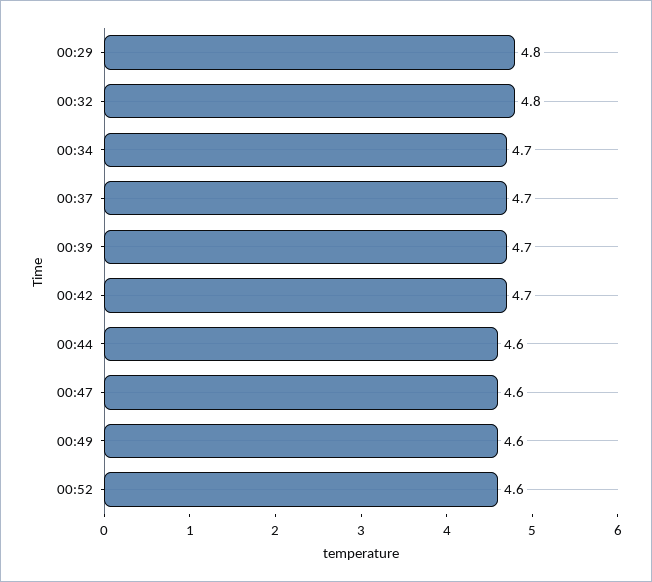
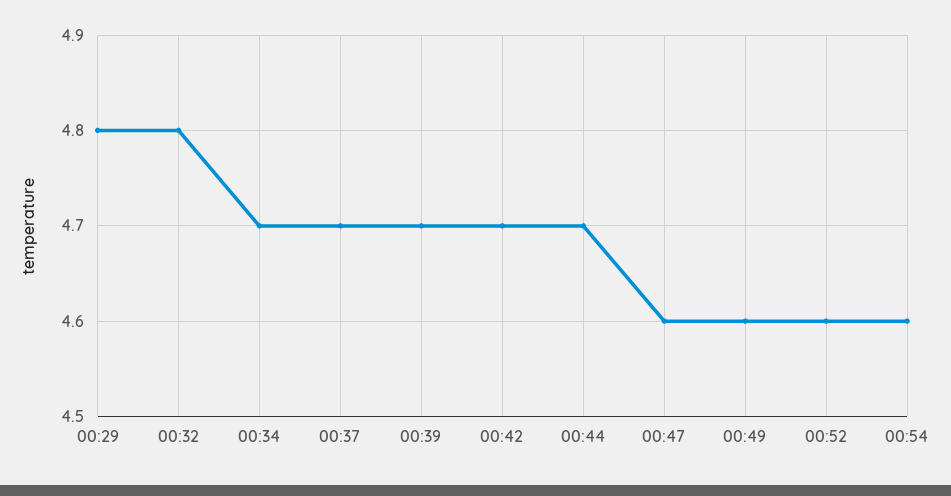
00:44: 4.6 -> 4.7
00:54: none -> 4.6

